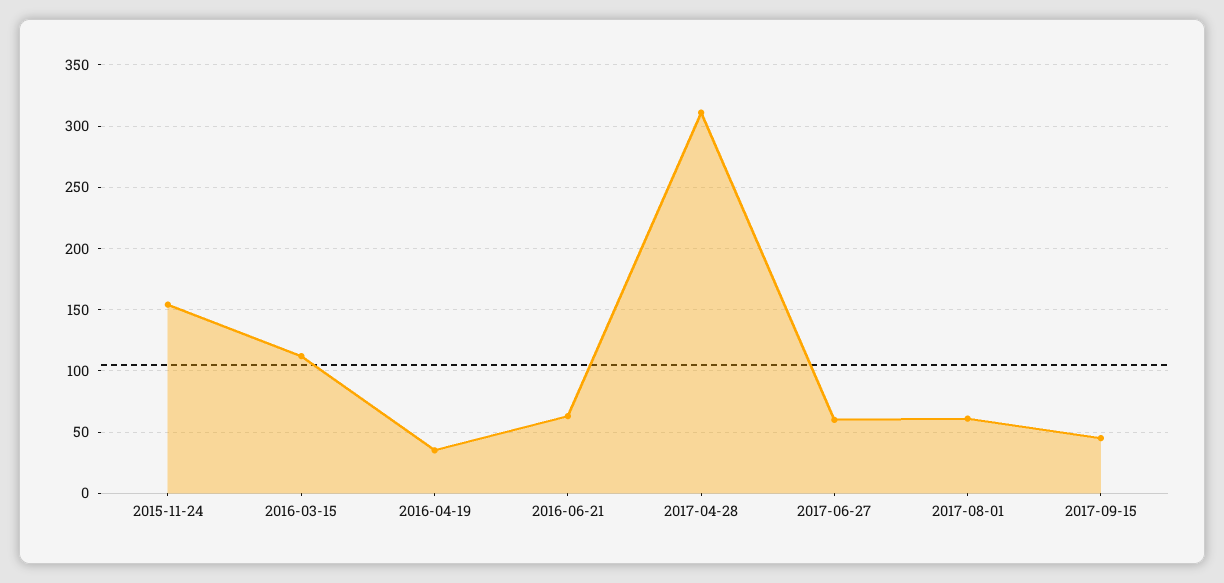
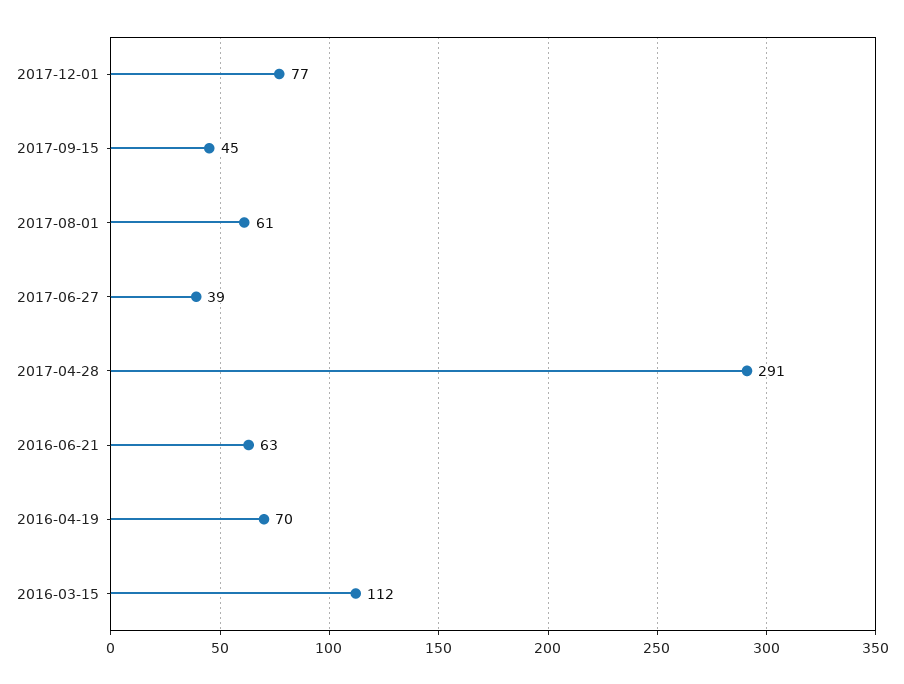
2015-11-24: 155 -> none
2016-04-19: 35 -> 70
2017-04-28: 310 -> 291
2017-06-27: 60 -> 39
2017-12-01: none -> 77

